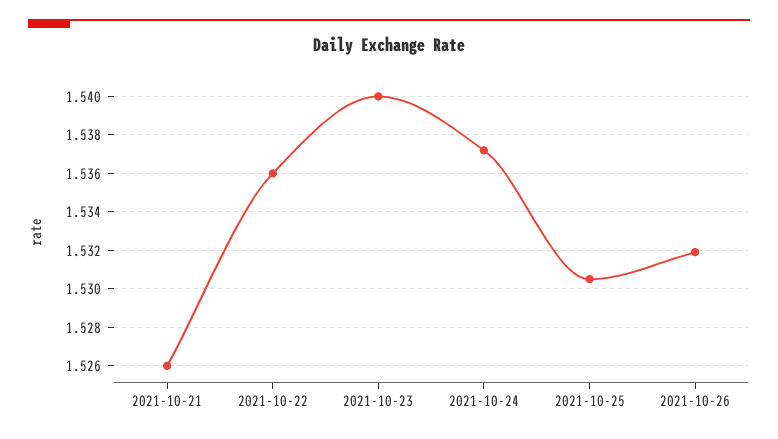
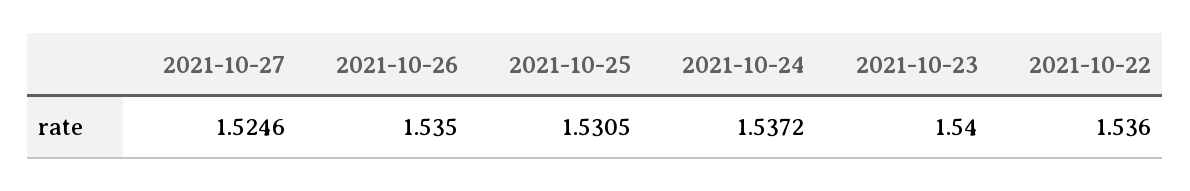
2021-10-21: 1.526 -> none
2021-10-26: 1.532 -> 1.535
2021-10-27: none -> 1.5246

